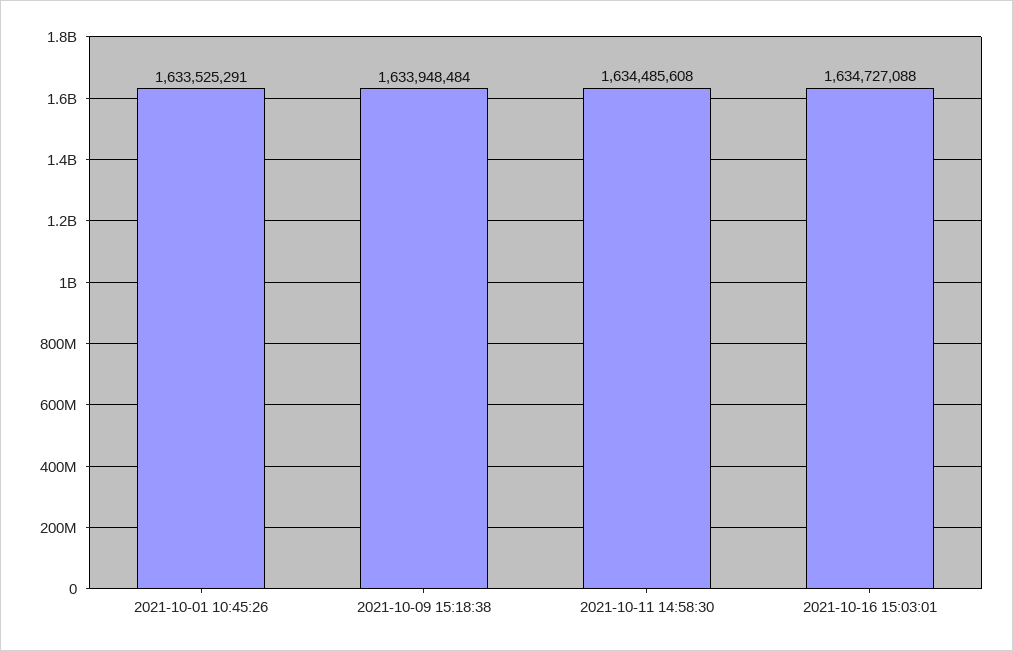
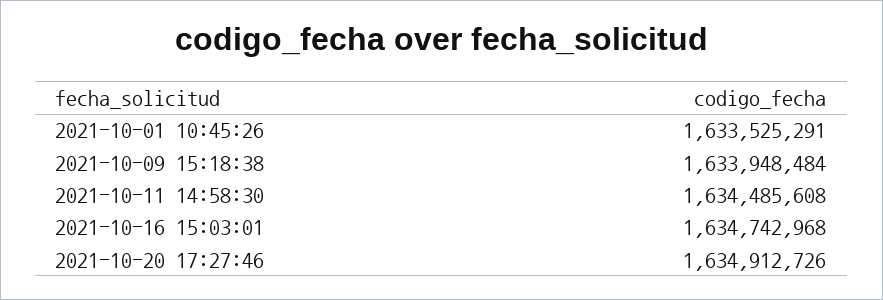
2021-10-16 15:03:01: 1634727088 -> 1634742968
2021-10-20 17:27:46: none -> 1634912726

